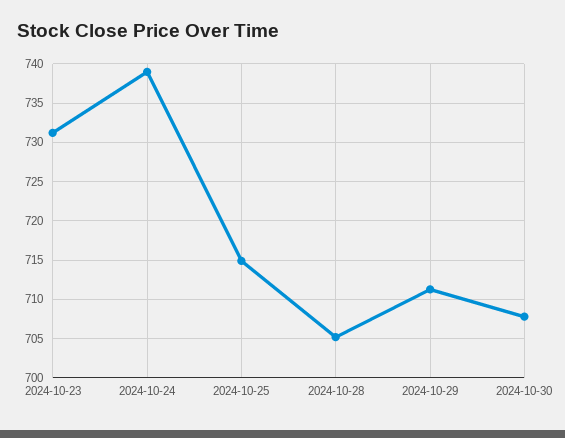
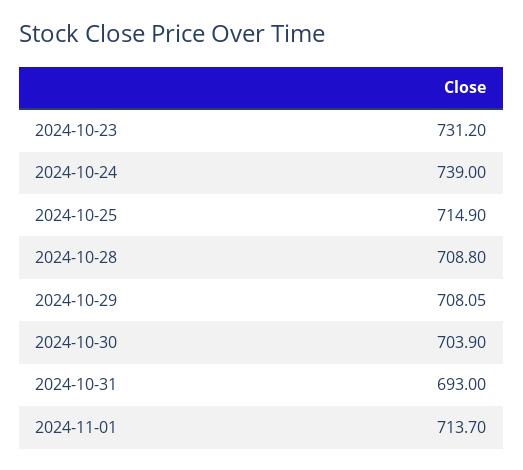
2024-10-28: 705 -> 708.8
2024-10-29: 711 -> 708.05
2024-10-30: 708 -> 703.9
2024-10-31: none -> 693
2024-11-01: none -> 713.7

